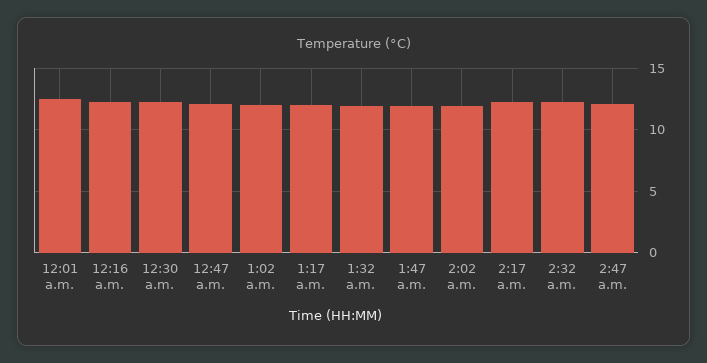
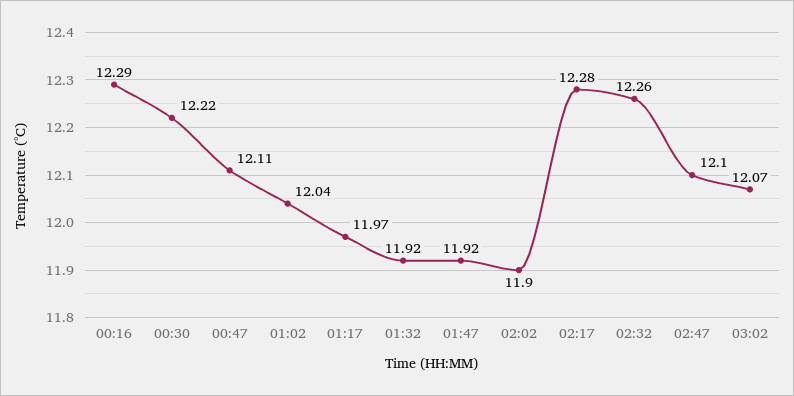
12:01 a.m.: 12.5 -> none
03:02: none -> 12.07

